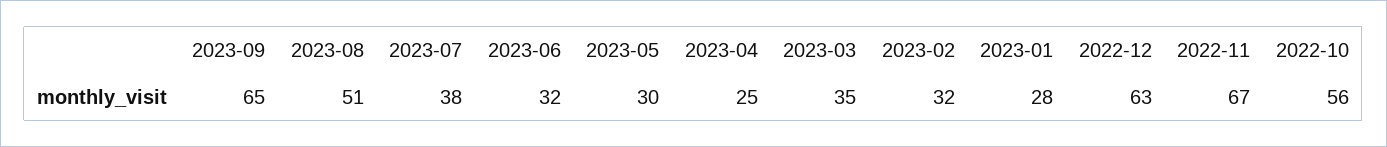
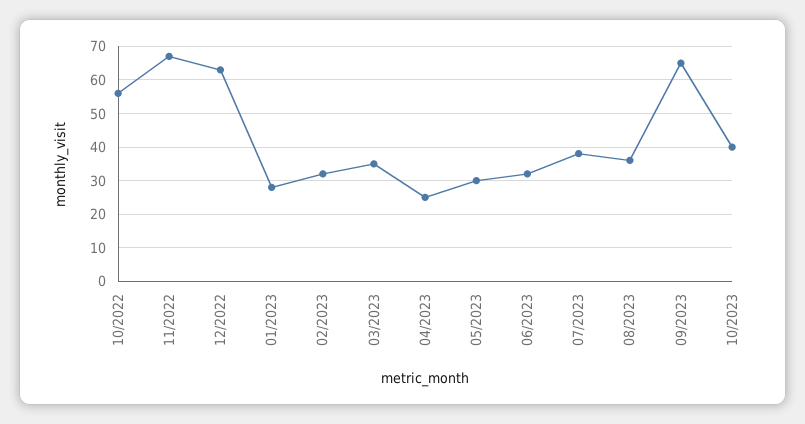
2023-08: 51 -> 35
10/2023: none -> 40

